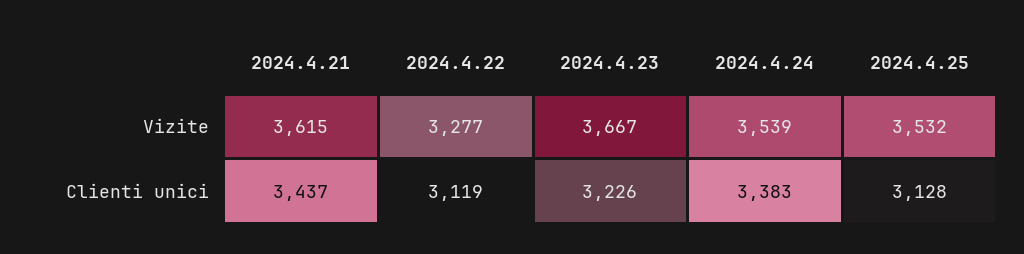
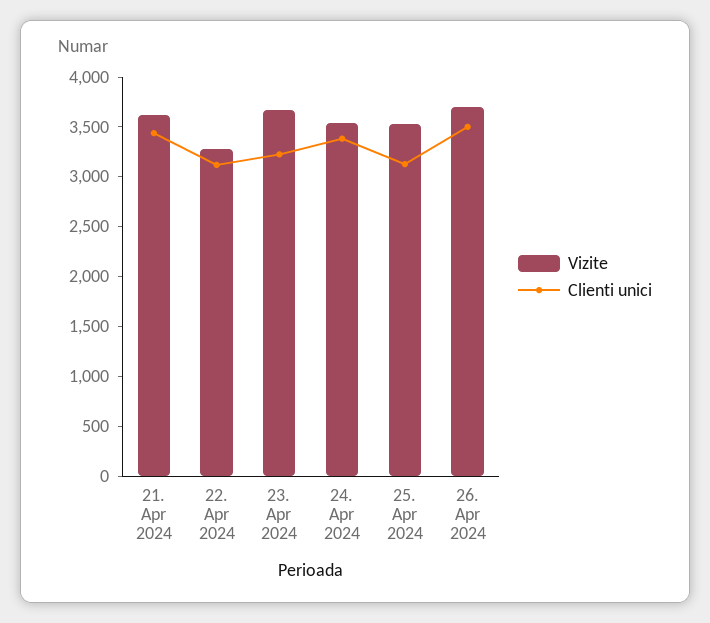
Vizite, 26. Apr 2024: none -> 3700
Clienti unici, 26. Apr 2024: none -> 3500

